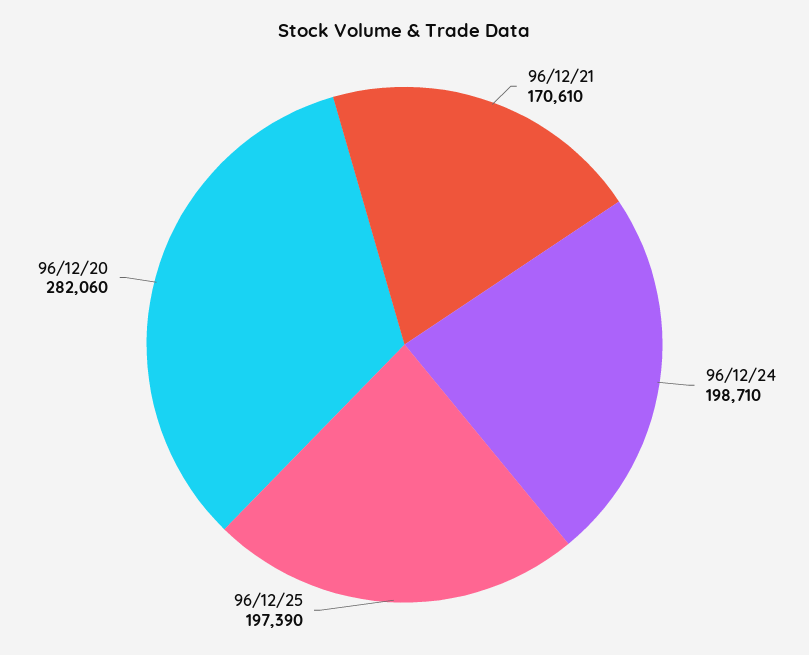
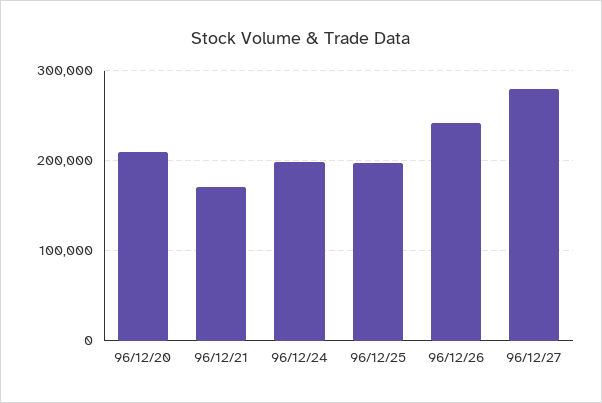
96/12/20: 282060 -> 210000
96/12/26: none -> 240000
96/12/27: none -> 280000

